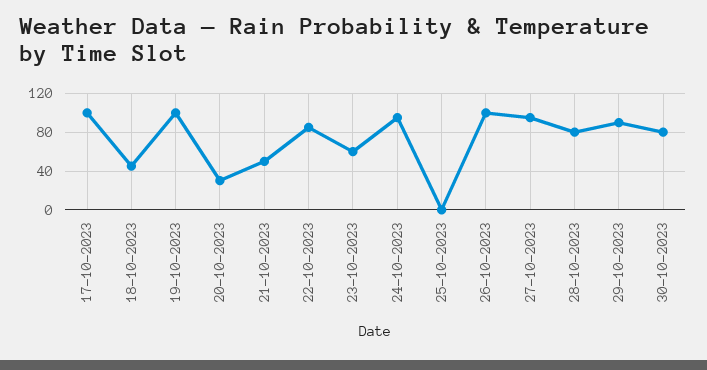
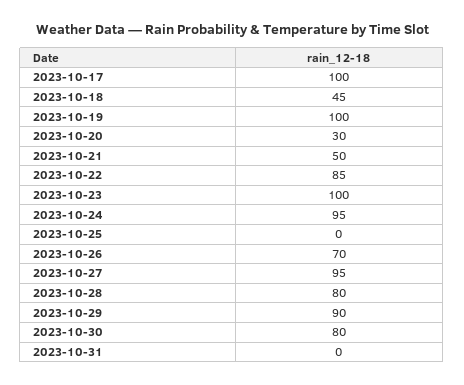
23-10-2023: 60 -> 100
26-10-2023: 100 -> 70
2023-10-31: none -> 0

